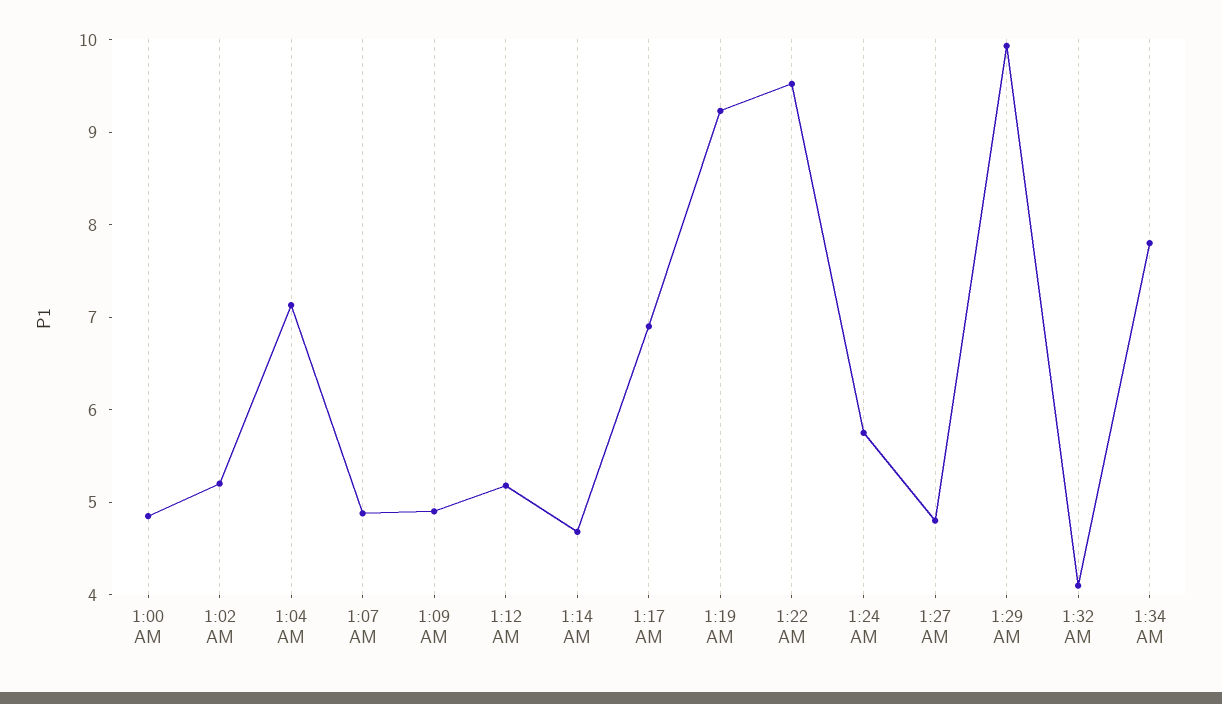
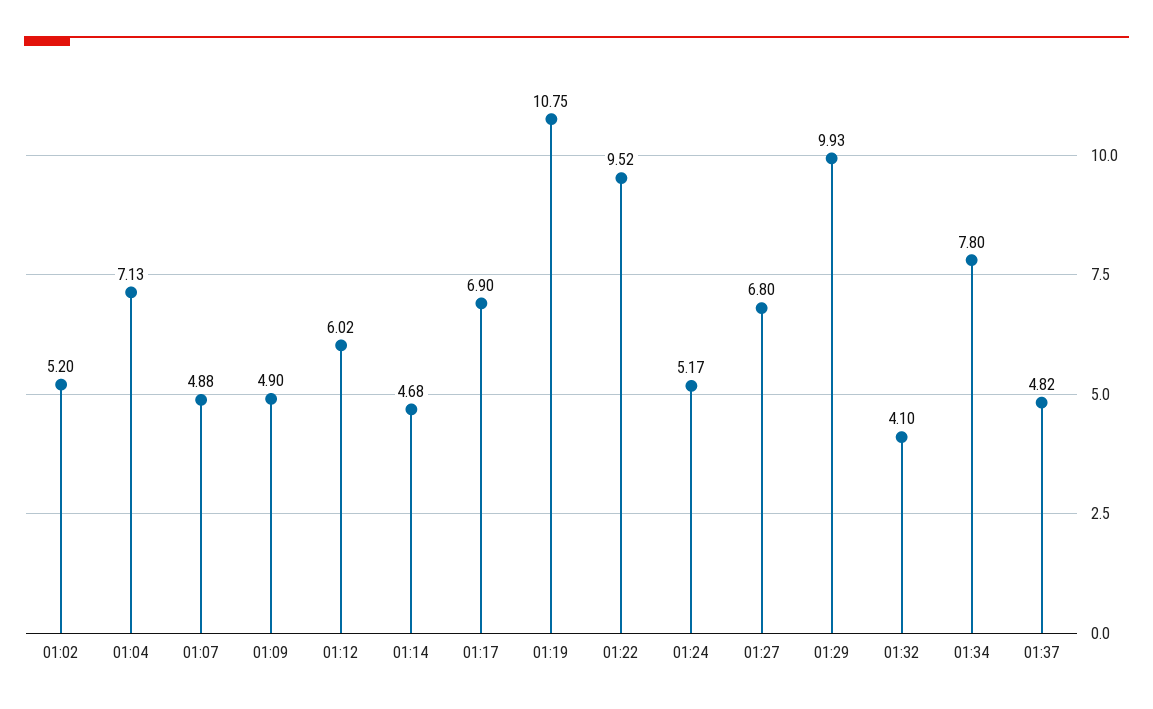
1:00 AM: 4.8 -> none
1:12 AM: 5.2 -> 6.02
1:19 AM: 9.2 -> 10.75
1:24 AM: 5.8 -> 5.17
1:27 AM: 4.8 -> 6.8
01:37: none -> 4.82

